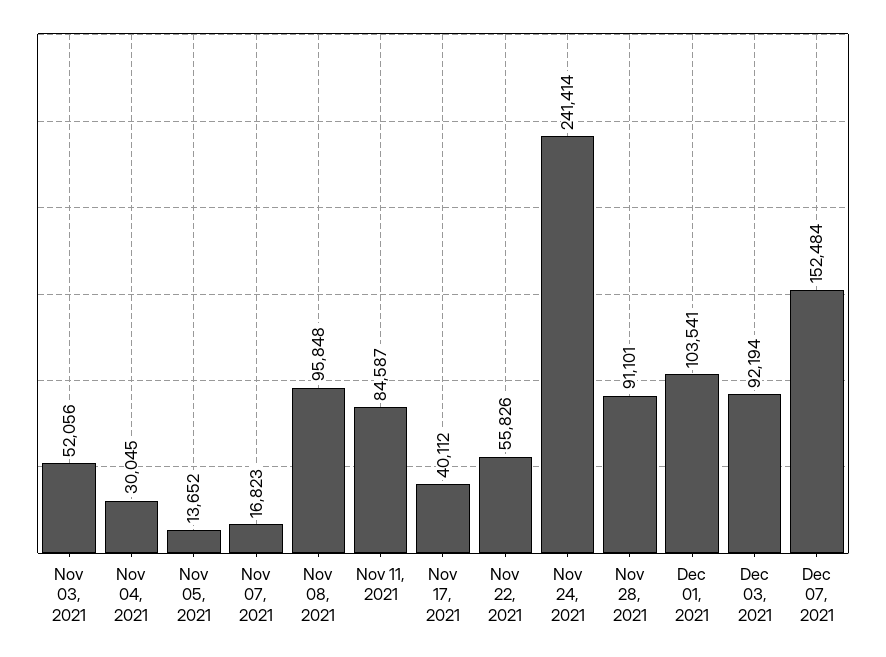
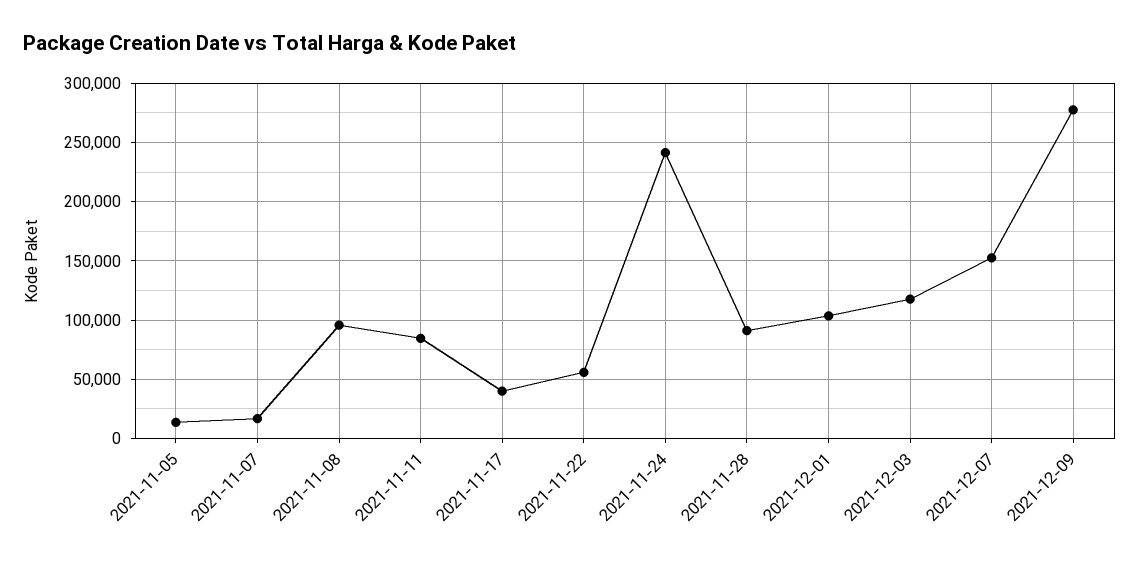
Nov 03, 2021: 52056 -> none
Nov 04, 2021: 30045 -> none
Dec 03, 2021: 92194 -> 120000
2021-12-09: none -> 280000

